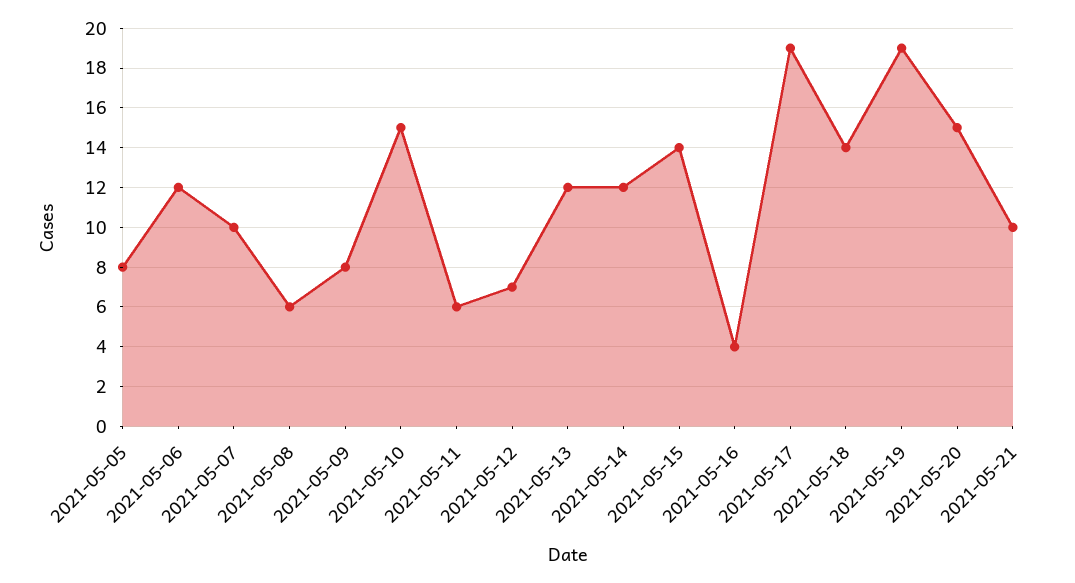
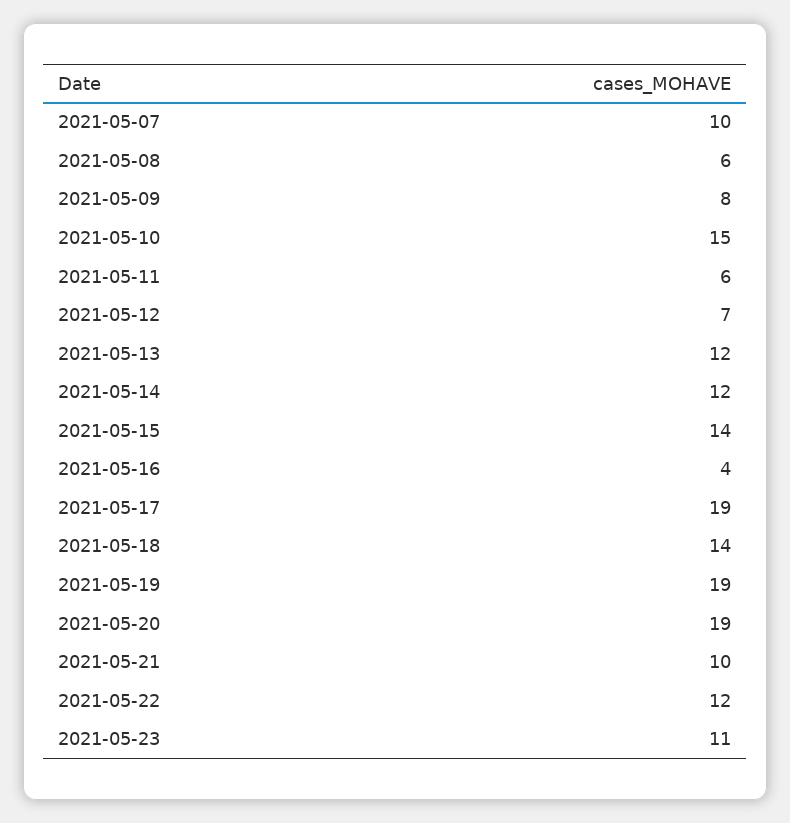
2021-05-05: 8 -> none
2021-05-06: 12 -> none
2021-05-20: 15 -> 19
2021-05-22: none -> 12
2021-05-23: none -> 11

